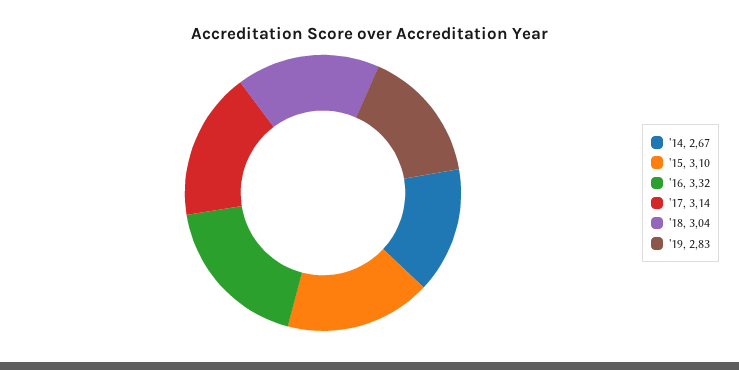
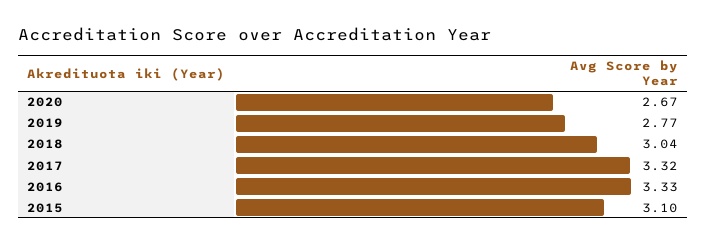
'14: 2.67 -> none
'16: 3.32 -> 3.33
'17: 3.14 -> 3.32
'19: 2.83 -> 2.77
2020: none -> 2.67

